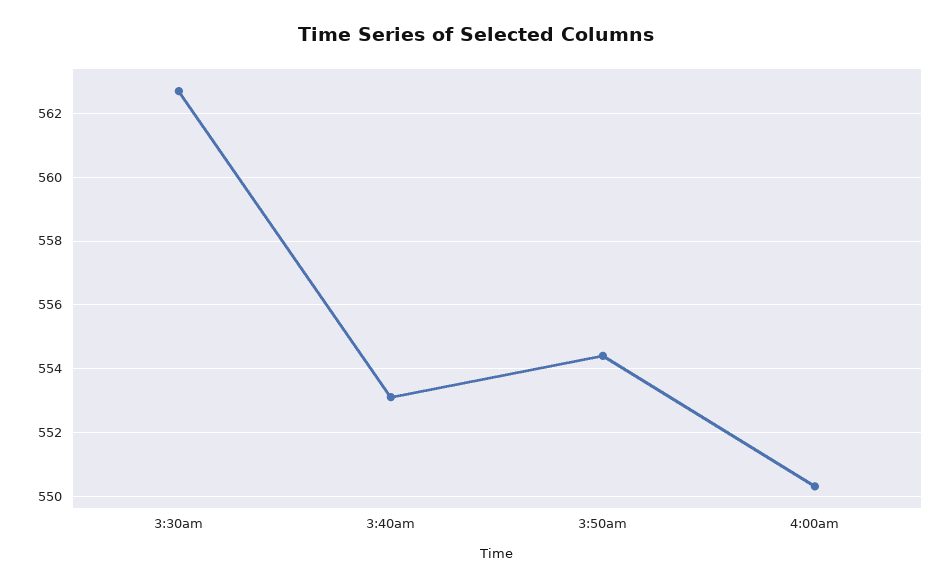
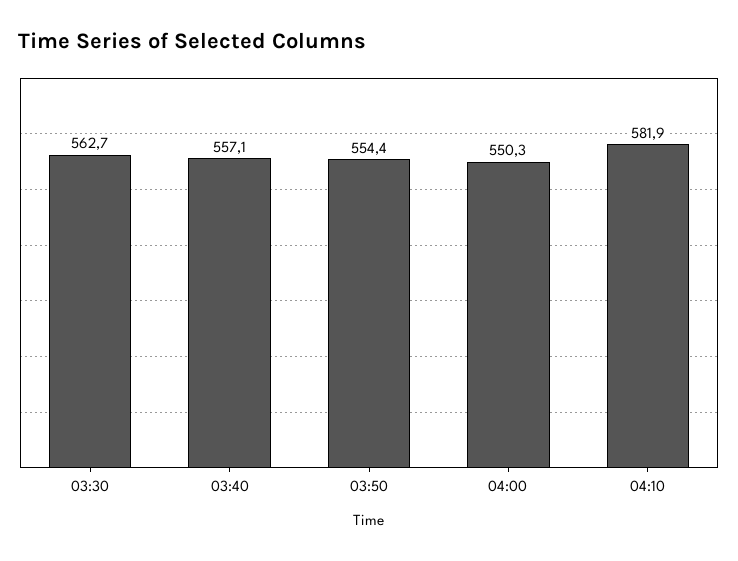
3:40am: 553 -> 557.1
04:10: none -> 581.9

